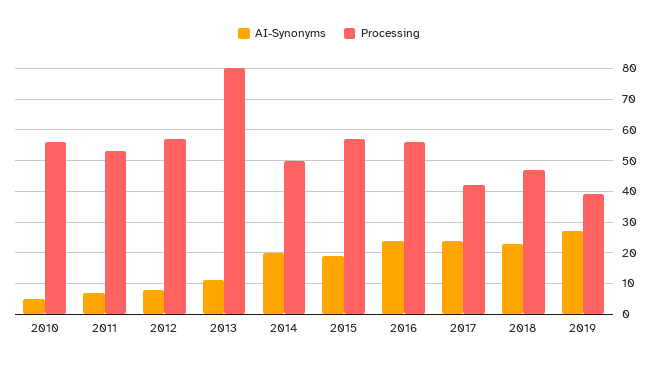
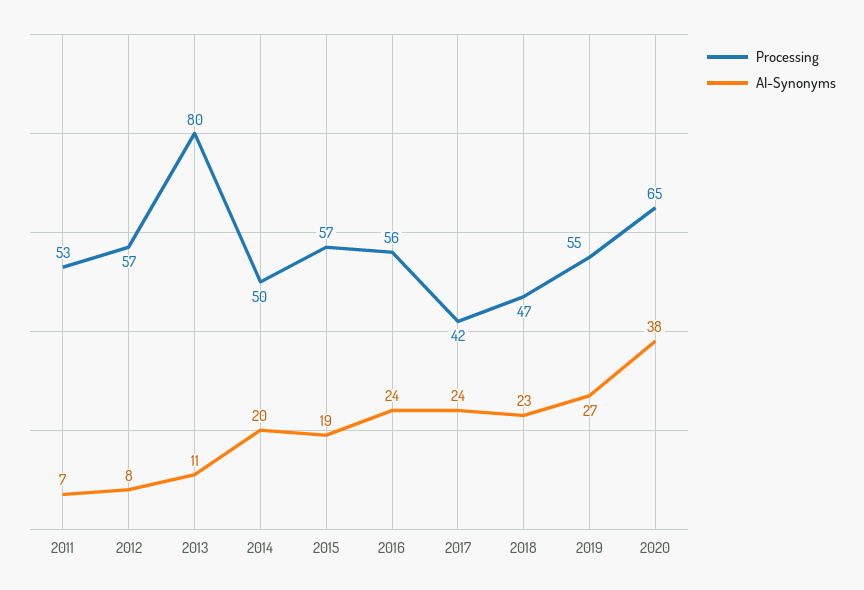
AI-Synonyms, 2010: 5 -> none
Processing, 2010: 55 -> none
Processing, 2019: 40 -> 55
Processing, 2020: none -> 65
AI-Synonyms, 2020: none -> 38

